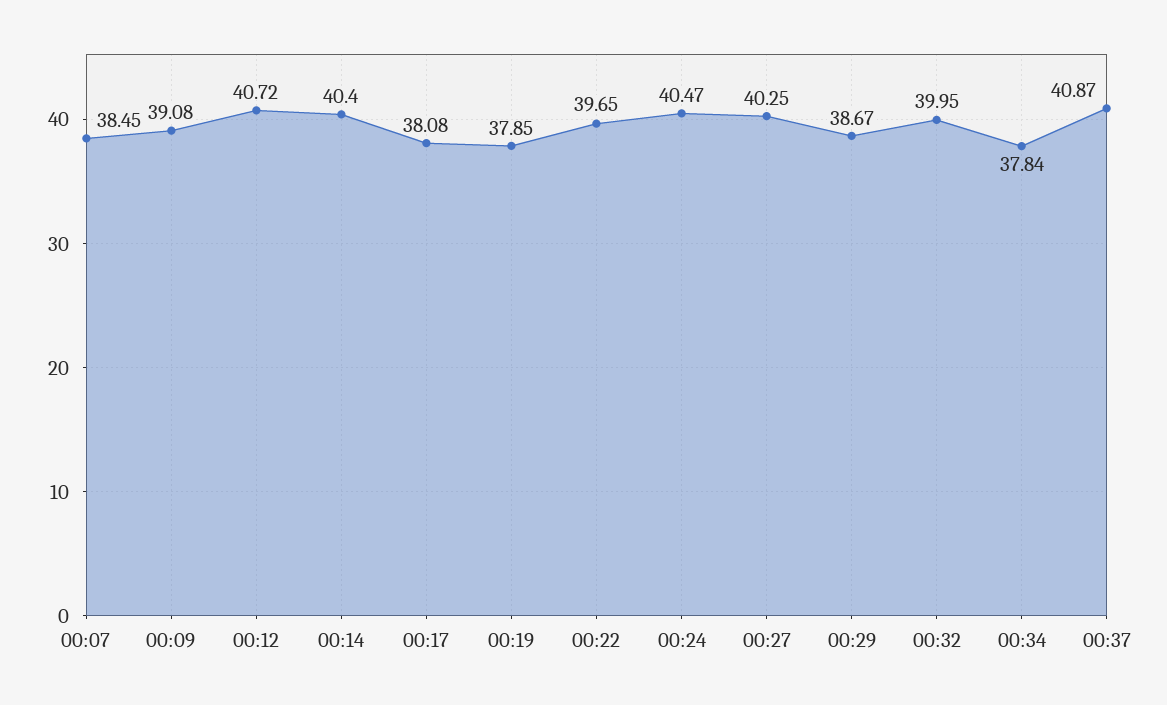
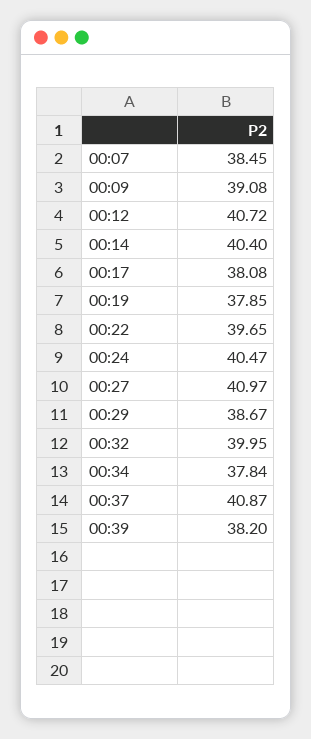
00:27: 40.25 -> 40.97
00:39: none -> 38.2

